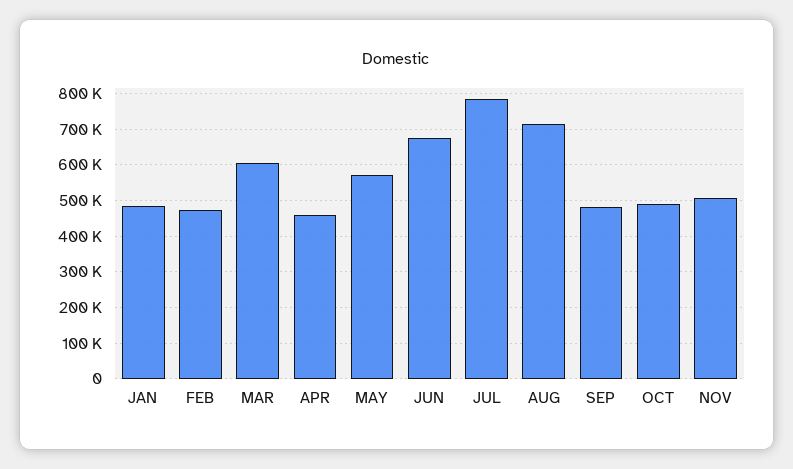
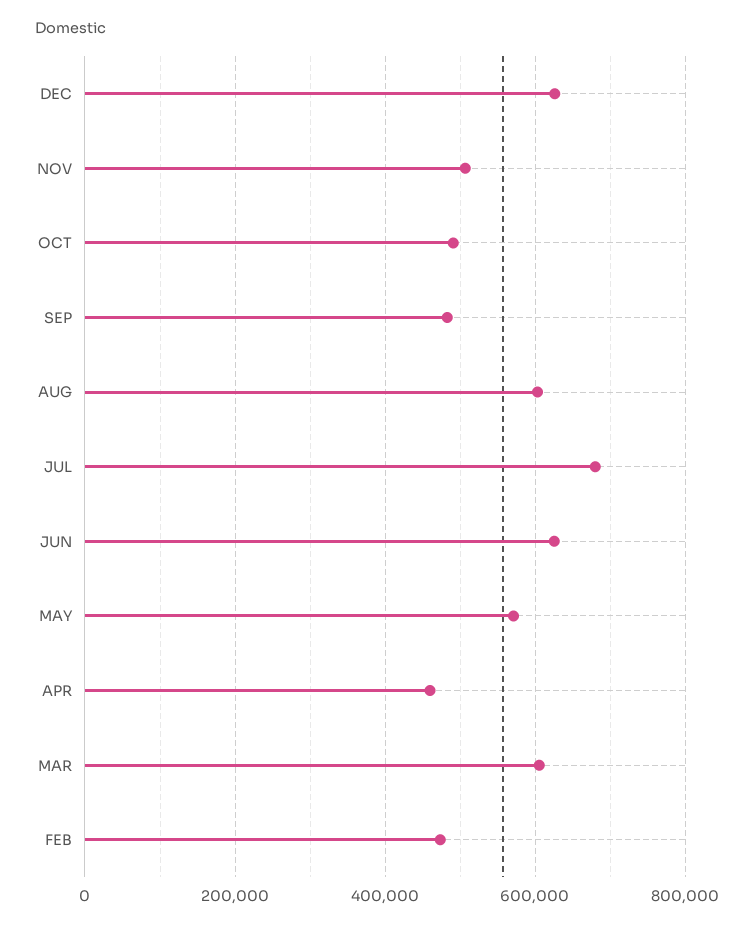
JAN: 480000 -> none
JUN: 680000 -> 620000
JUL: 780000 -> 680000
AUG: 720000 -> 600000
DEC: none -> 620000

